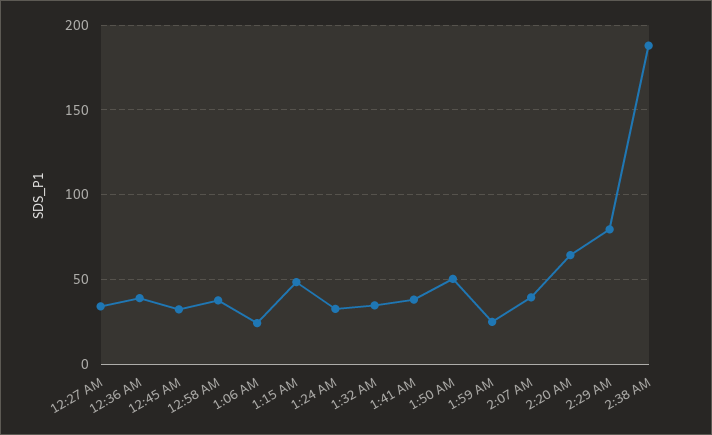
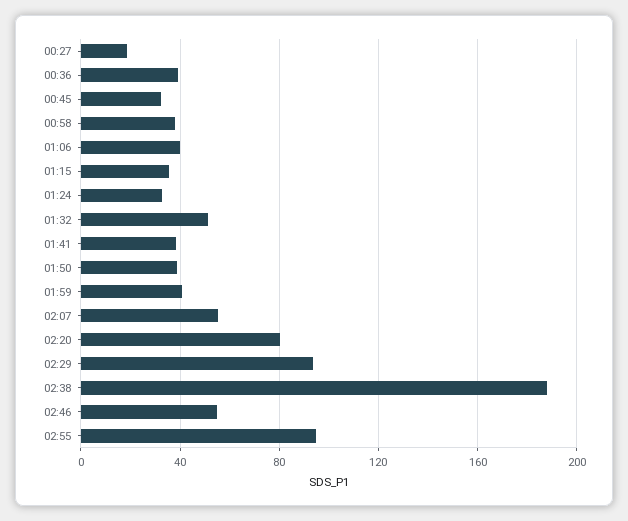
12:27 AM: 35 -> 20
1:06 AM: 25 -> 40
1:15 AM: 50 -> 35
1:32 AM: 35 -> 50
1:50 AM: 50 -> 40
1:59 AM: 25 -> 40
2:07 AM: 40 -> 55
2:20 AM: 65 -> 80
2:29 AM: 80 -> 95
02:46: none -> 55
02:55: none -> 95

